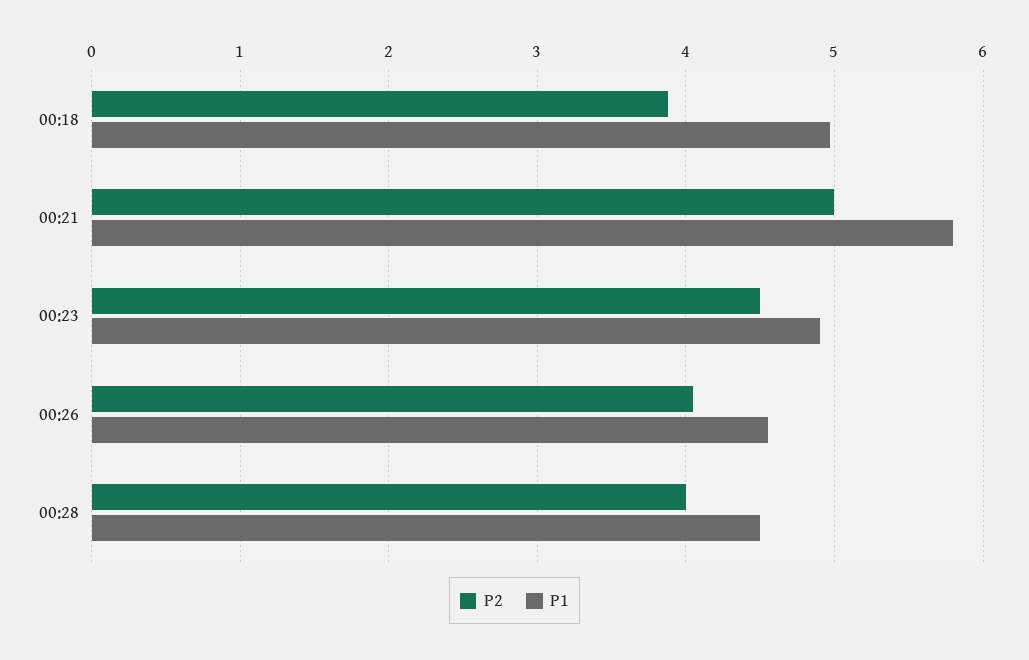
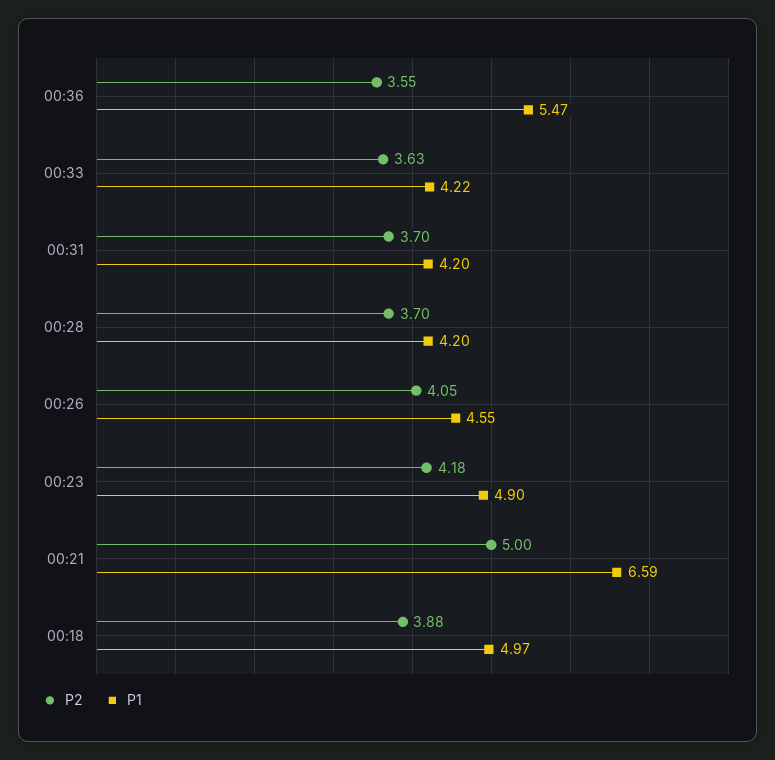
P1, 00:21: 5.8 -> 6.59
P2, 00:23: 4.5 -> 4.18
P2, 00:28: 4 -> 3.7
P1, 00:28: 4.5 -> 4.2
P2, 00:36: none -> 3.55
P1, 00:36: none -> 5.47
P2, 00:33: none -> 3.63
P1, 00:33: none -> 4.22
P2, 00:31: none -> 3.7
P1, 00:31: none -> 4.2

